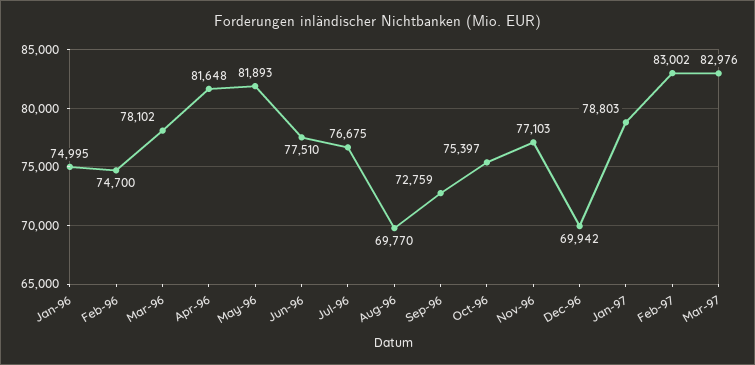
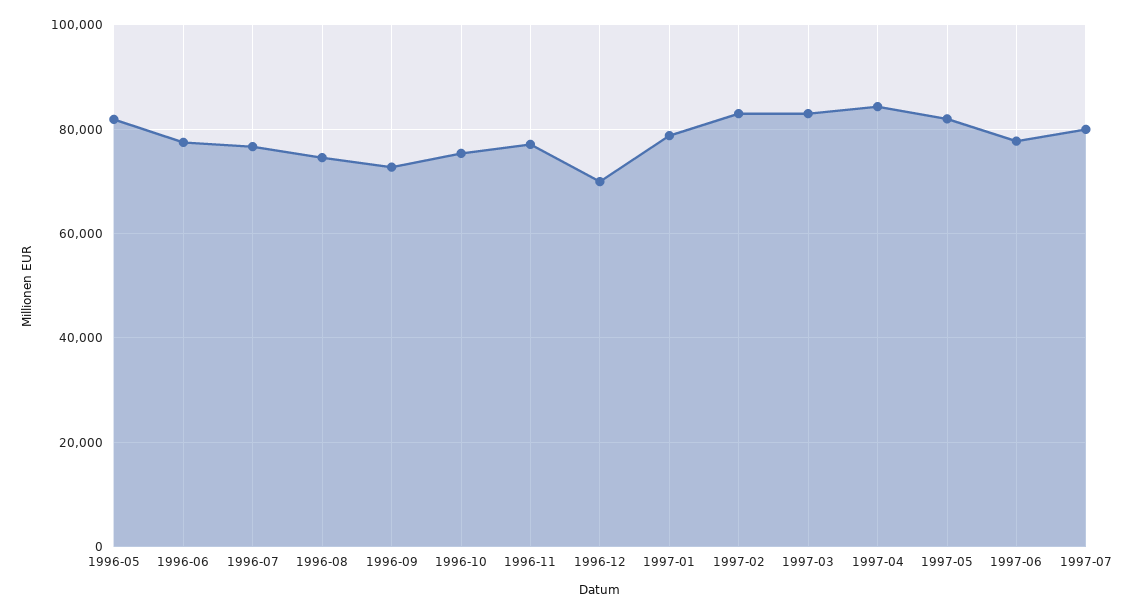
Jan-96: 74995 -> none
Feb-96: 74700 -> none
Mar-96: 78102 -> none
Apr-96: 81648 -> none
Aug-96: 69770 -> 74000
1997-04: none -> 84000
1997-05: none -> 82000
1997-06: none -> 78000
1997-07: none -> 80000

